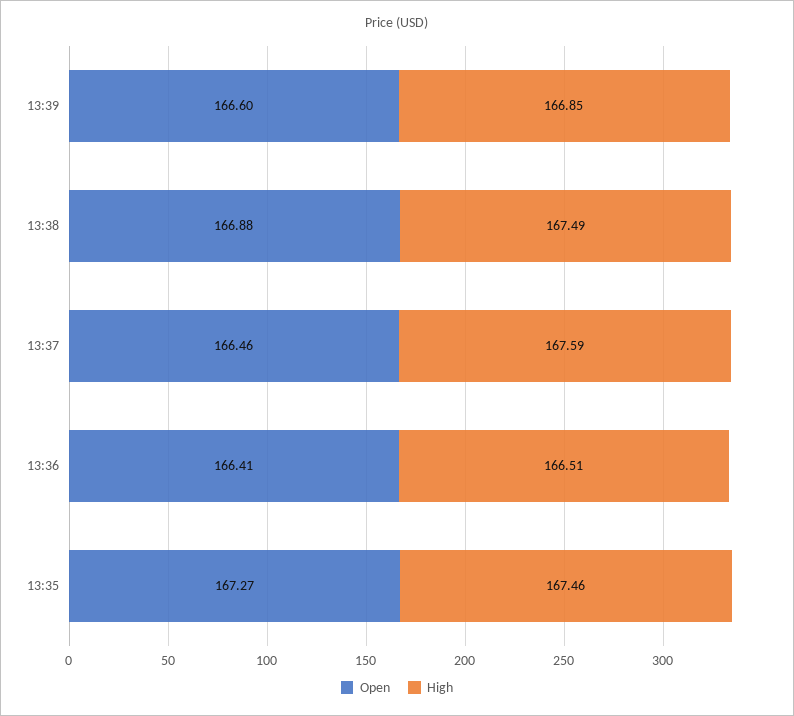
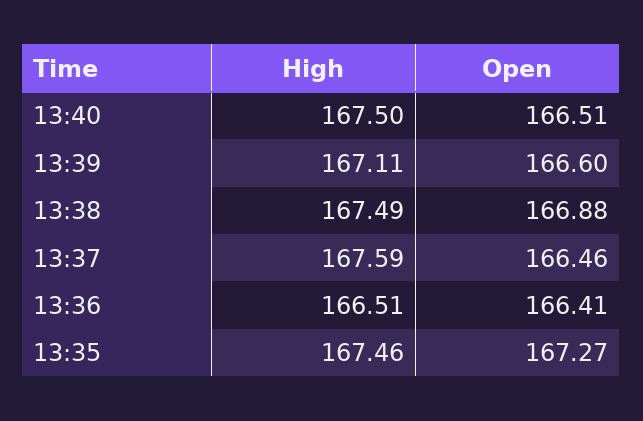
High, 13:39: 166.85 -> 167.11
High, 13:40: none -> 167.5
Open, 13:40: none -> 166.51

